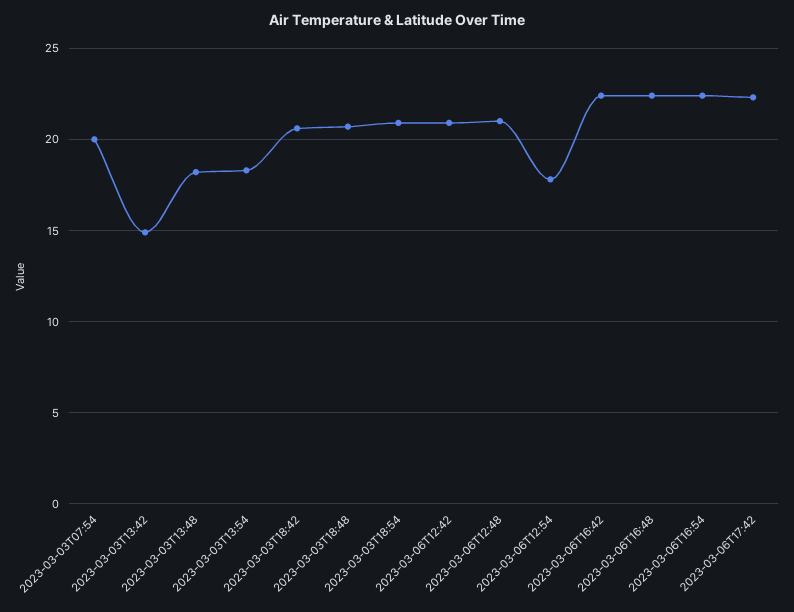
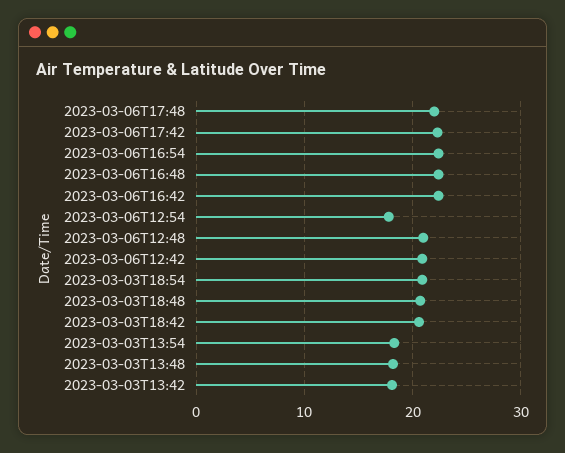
2023-03-03T07:54: 20 -> none
2023-03-03T13:42: 15 -> 18
2023-03-06T17:48: none -> 22

